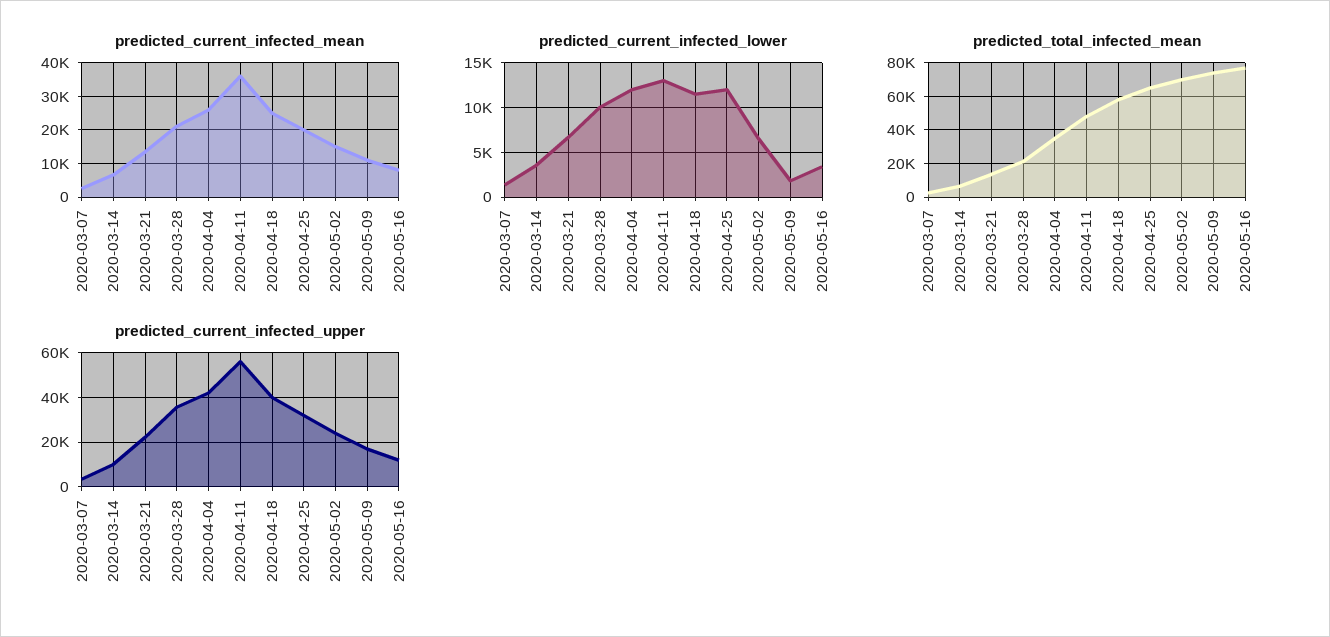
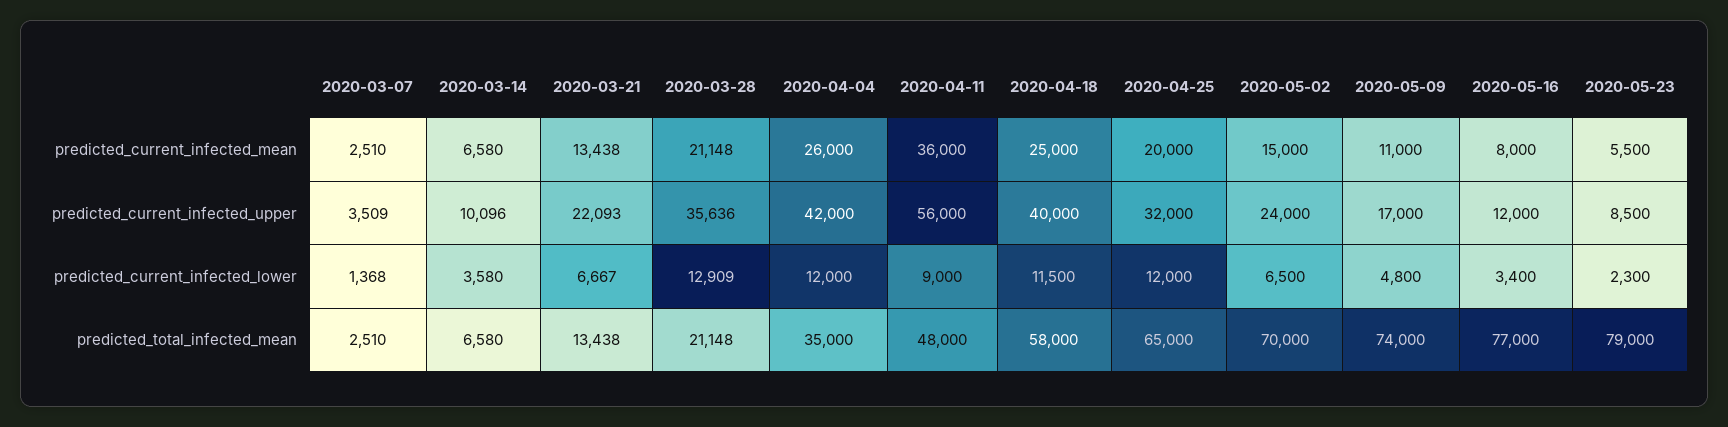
predicted_current_infected_lower, 2020-03-28: 10000 -> 12909
predicted_current_infected_lower, 2020-04-11: 13000 -> 9000
predicted_current_infected_lower, 2020-05-09: 2000 -> 4800
predicted_current_infected_mean, 2020-05-23: none -> 5500
predicted_current_infected_upper, 2020-05-23: none -> 8500
predicted_current_infected_lower, 2020-05-23: none -> 2300
predicted_total_infected_mean, 2020-05-23: none -> 79000

